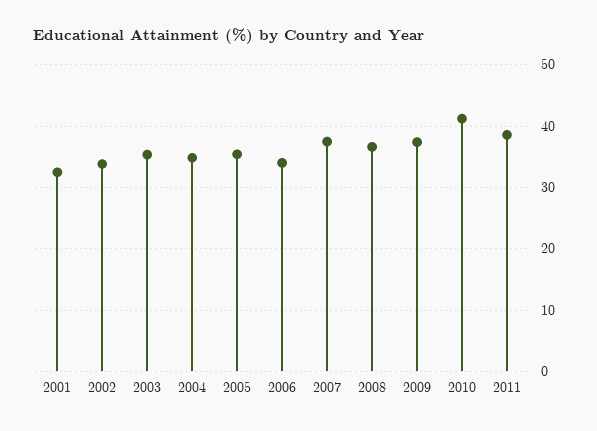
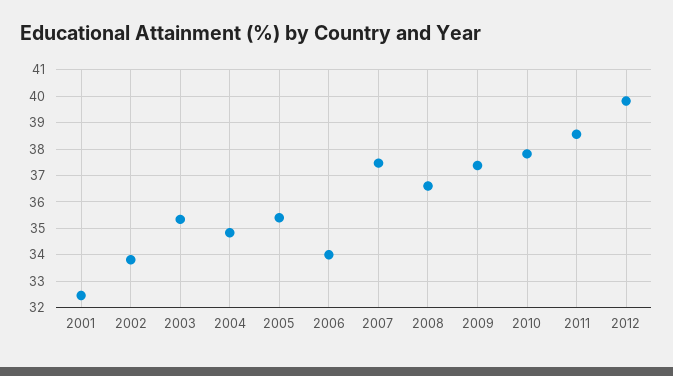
2010: 41 -> 37.75
2012: none -> 39.75

